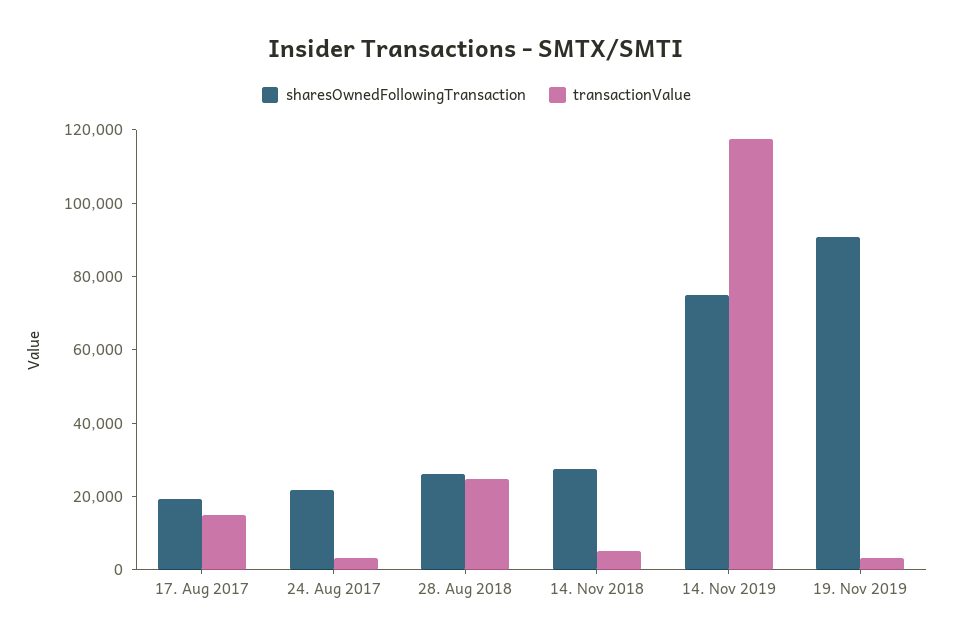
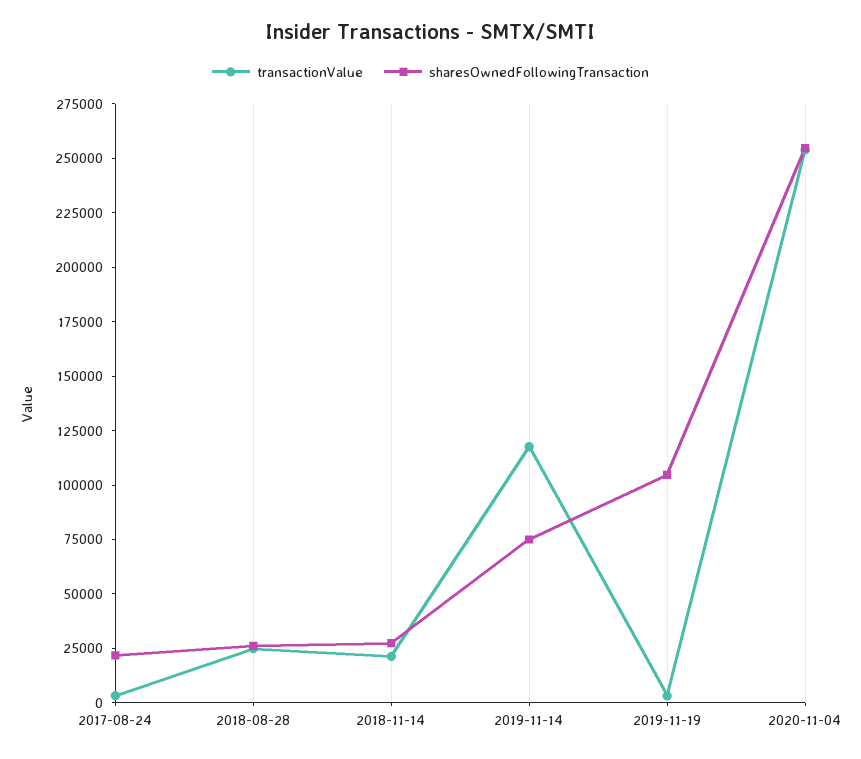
sharesOwnedFollowingTransaction, 17. Aug 2017: 20000 -> none
transactionValue, 17. Aug 2017: 15000 -> none
transactionValue, 14. Nov 2018: 5000 -> 20000
sharesOwnedFollowingTransaction, 19. Nov 2019: 90000 -> 105000
transactionValue, 2020-11-04: none -> 255000
sharesOwnedFollowingTransaction, 2020-11-04: none -> 255000

